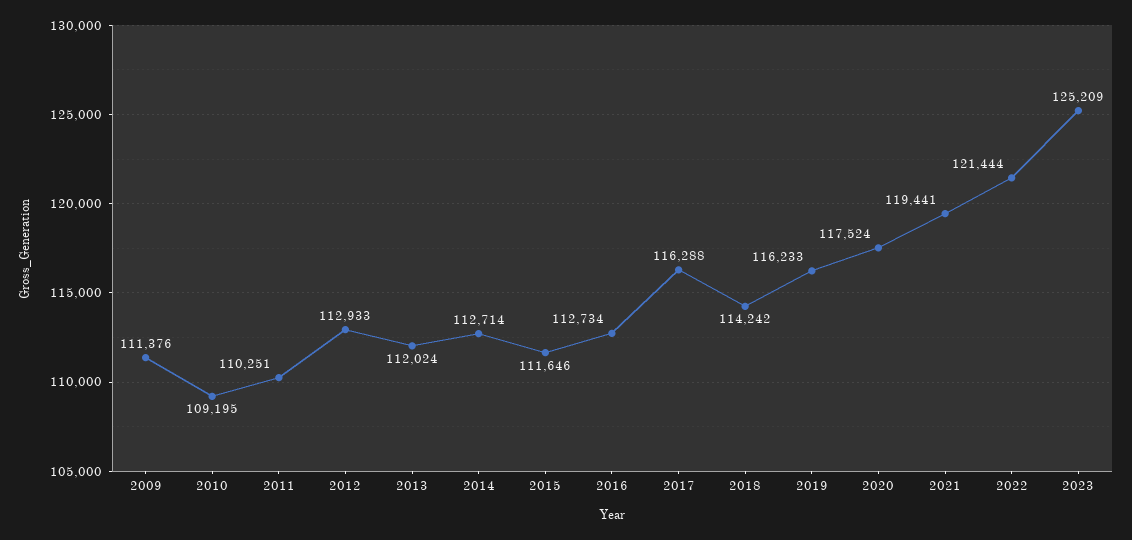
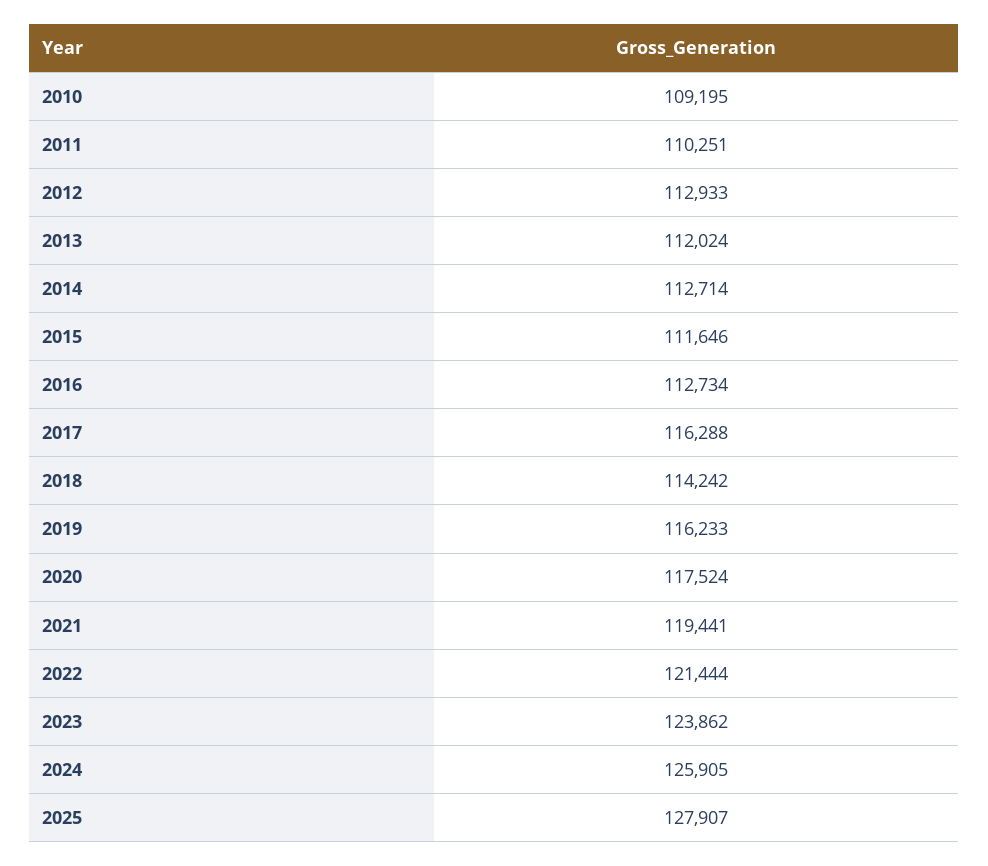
2009: 111376 -> none
2023: 125209 -> 123862
2024: none -> 125905
2025: none -> 127907

